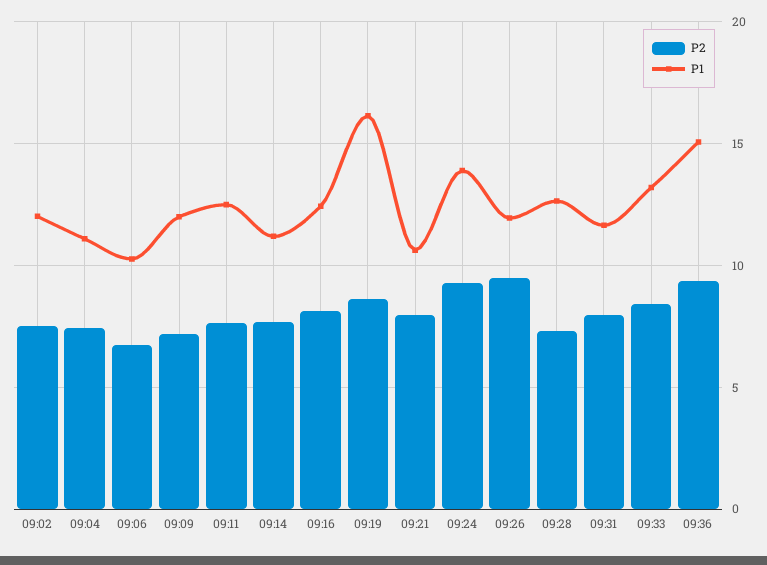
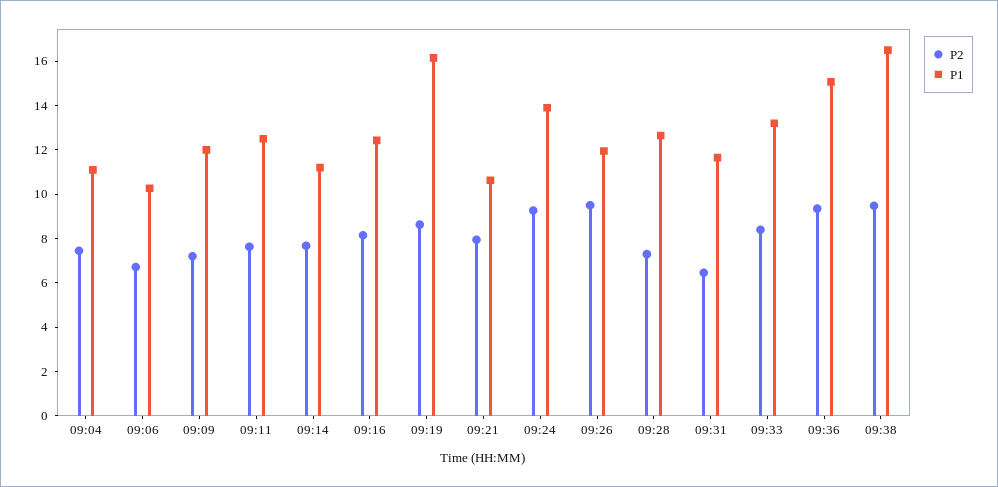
P2, 09:02: 7.5 -> none
P1, 09:02: 12 -> none
P2, 09:31: 8 -> 6.5
P2, 09:38: none -> 9.5
P1, 09:38: none -> 16.5

